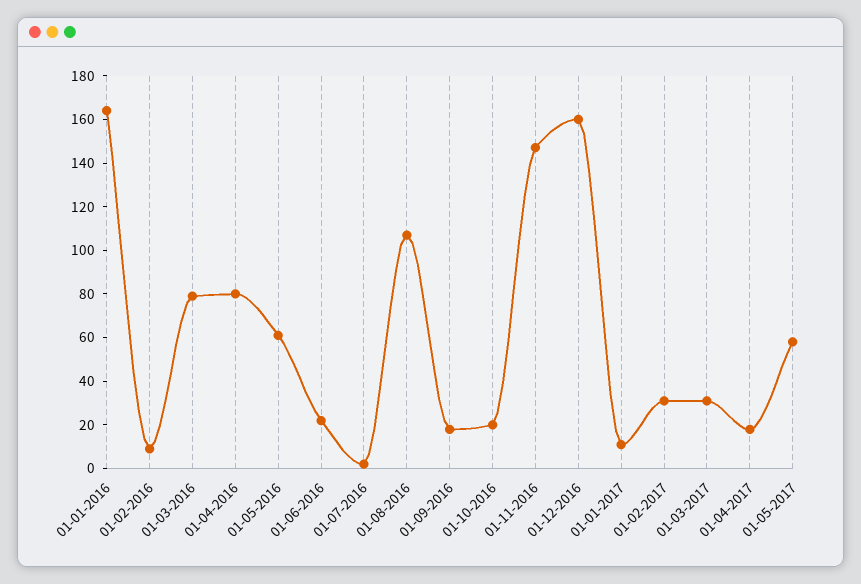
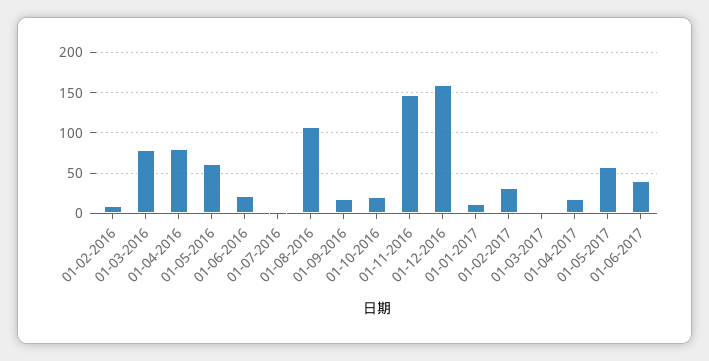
01-01-2016: 165 -> none
01-03-2017: 30 -> 0
01-06-2017: none -> 40

